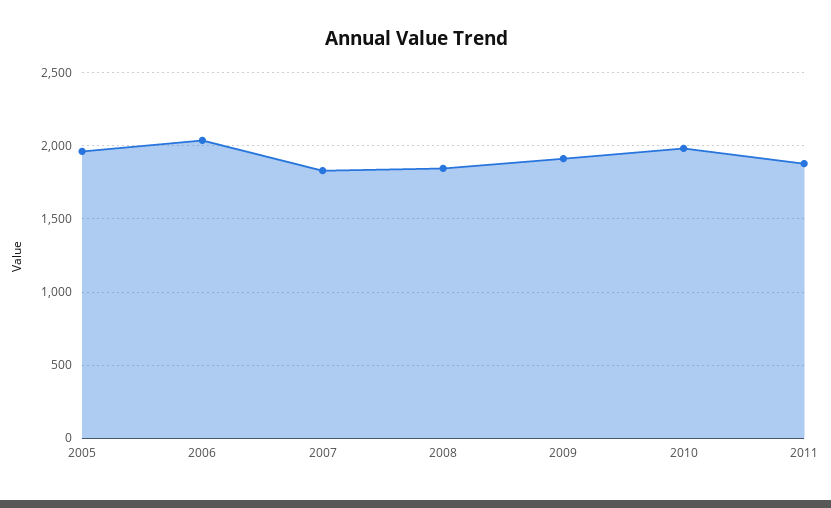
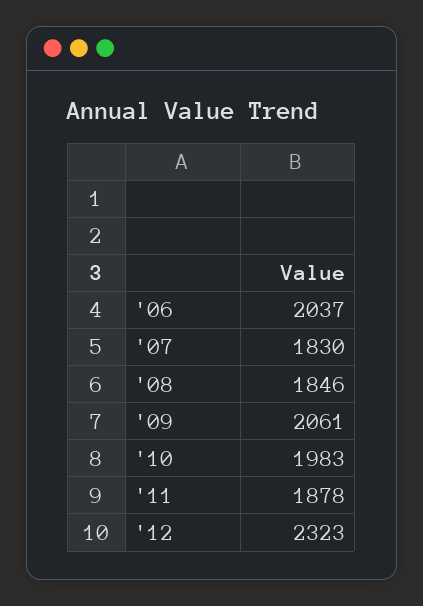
2005: 1950 -> none
2009: 1900 -> 2061
'12: none -> 2323

